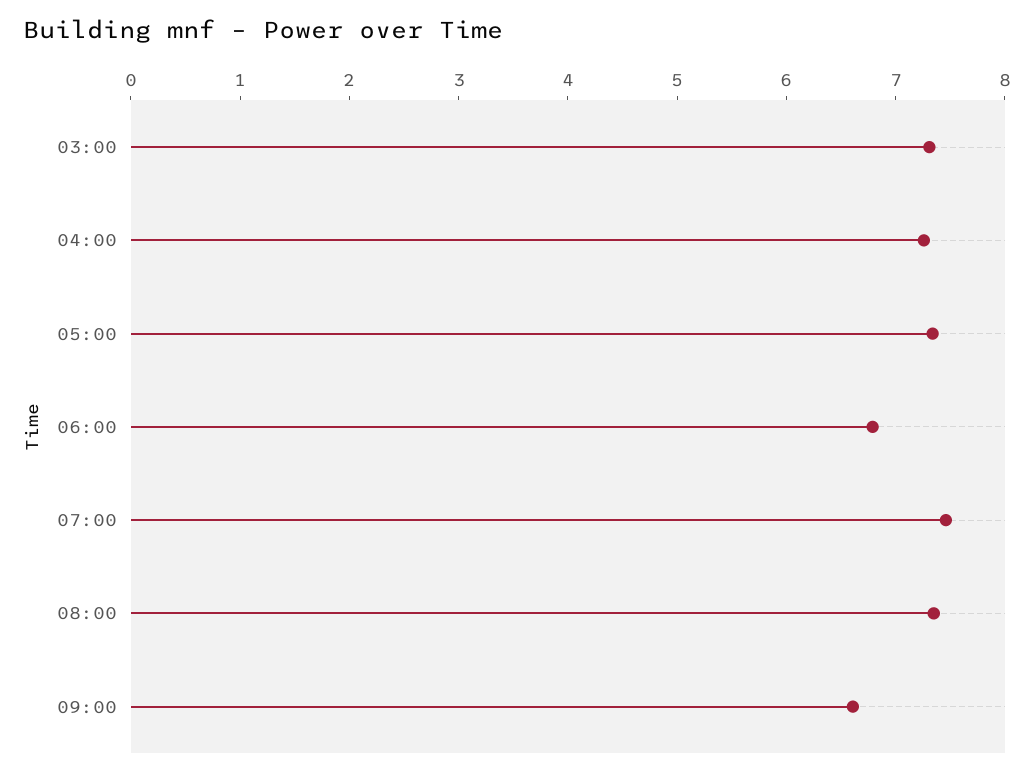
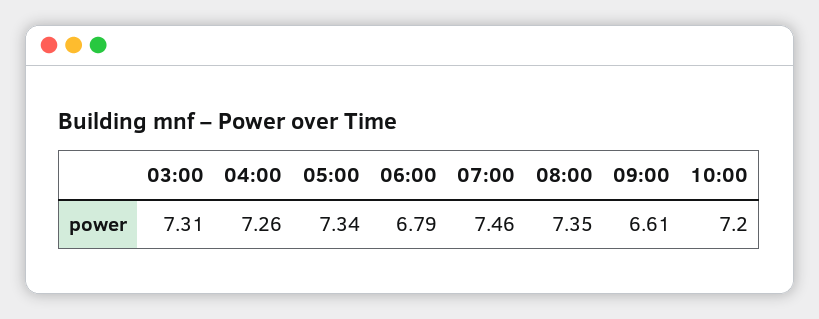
10:00: none -> 7.2

